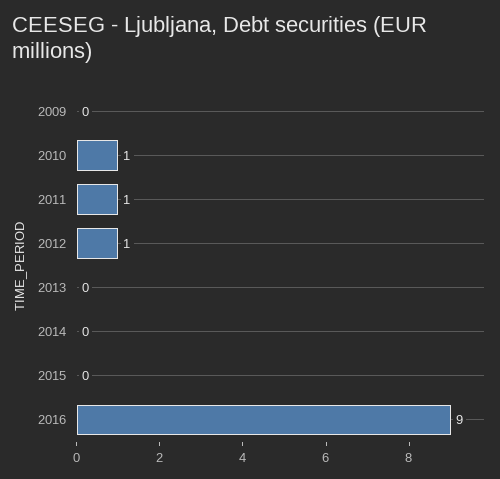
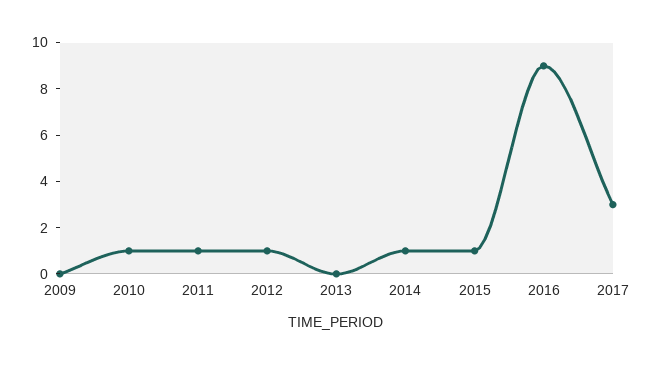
2014: 0 -> 1
2015: 0 -> 1
2017: none -> 3

